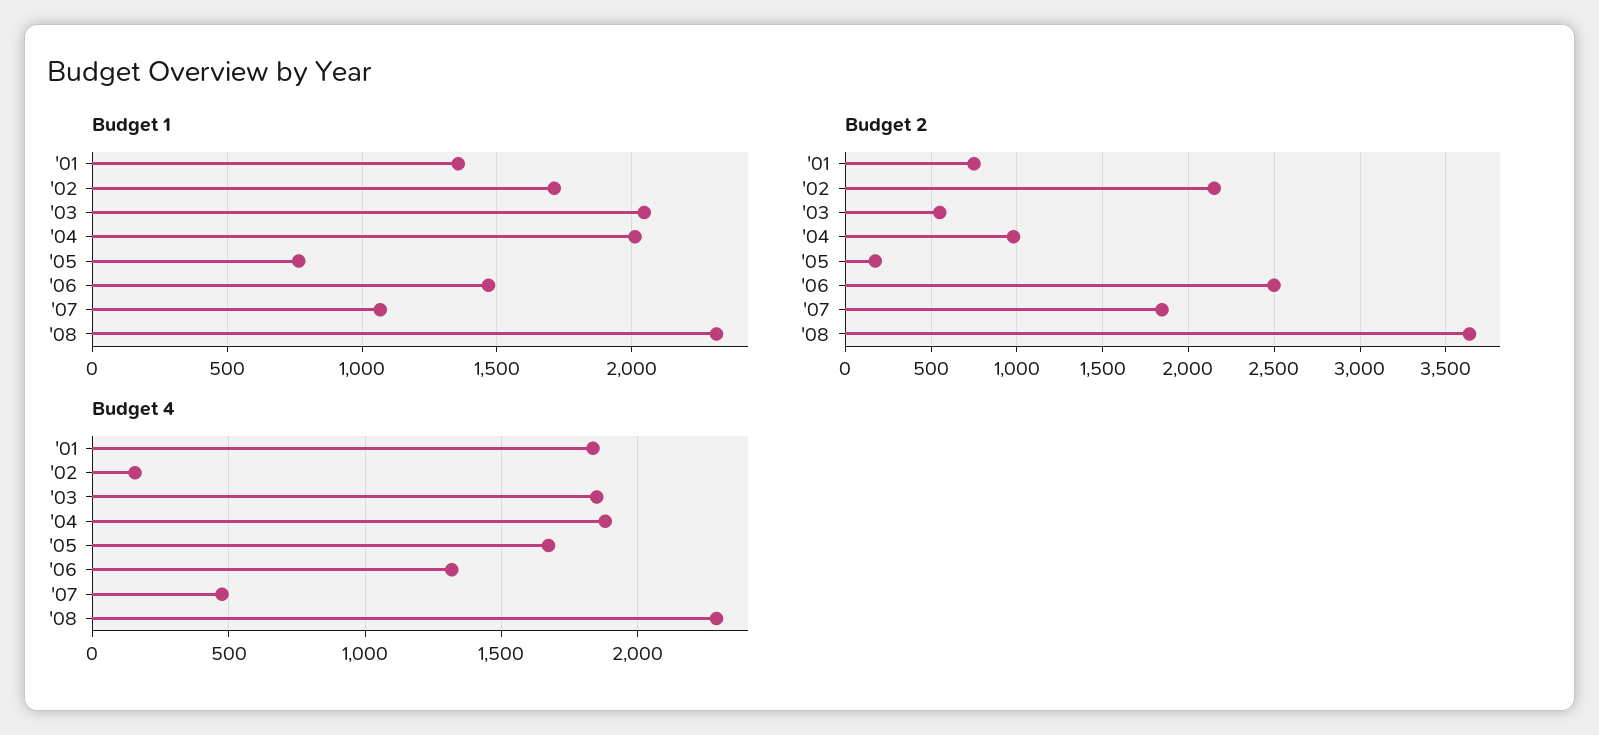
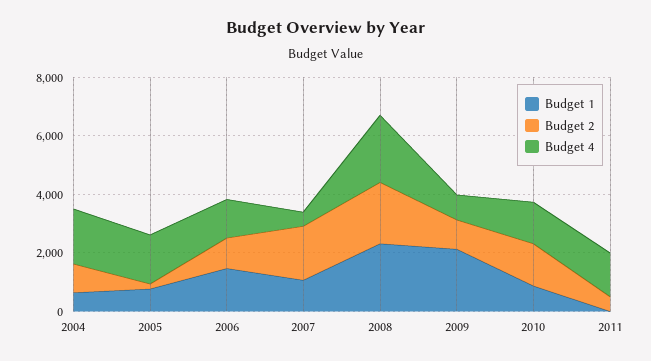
Budget 1, '01: 1350 -> none
Budget 1, '02: 1700 -> none
Budget 1, '03: 2050 -> none
Budget 1, '04: 2000 -> 500
Budget 2, '01: 750 -> none
Budget 2, '02: 2150 -> none
Budget 2, '03: 550 -> none
Budget 2, '06: 2500 -> 1000
Budget 2, '08: 3650 -> 2000
Budget 4, '01: 1850 -> none
Budget 4, '02: 150 -> none
Budget 4, '03: 1850 -> none
Budget 1, 2009: none -> 2000
Budget 2, 2009: none -> 1000
Budget 4, 2009: none -> 1000
Budget 1, 2010: none -> 1000
Budget 2, 2010: none -> 1500
Budget 4, 2010: none -> 1500
Budget 1, 2011: none -> 0
Budget 2, 2011: none -> 500
Budget 4, 2011: none -> 1500

